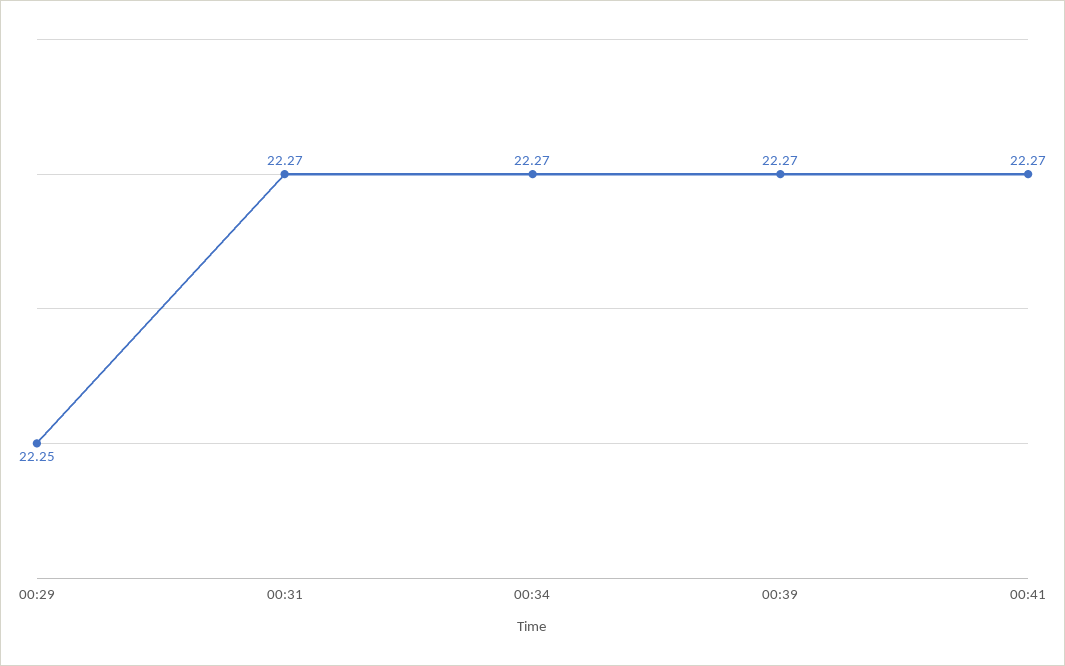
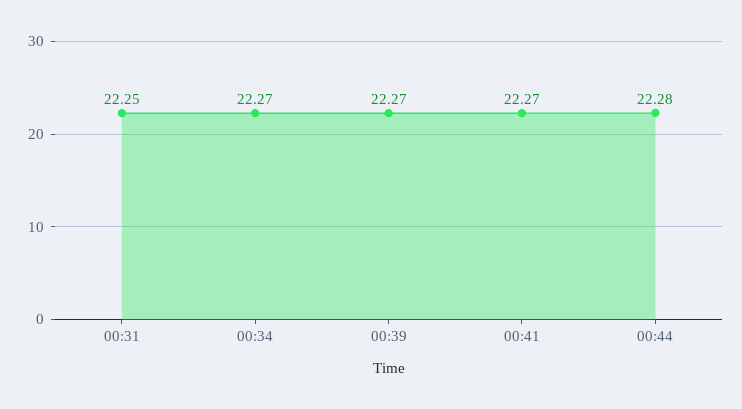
00:29: 22.25 -> none
00:31: 22.27 -> 22.25
00:44: none -> 22.28

